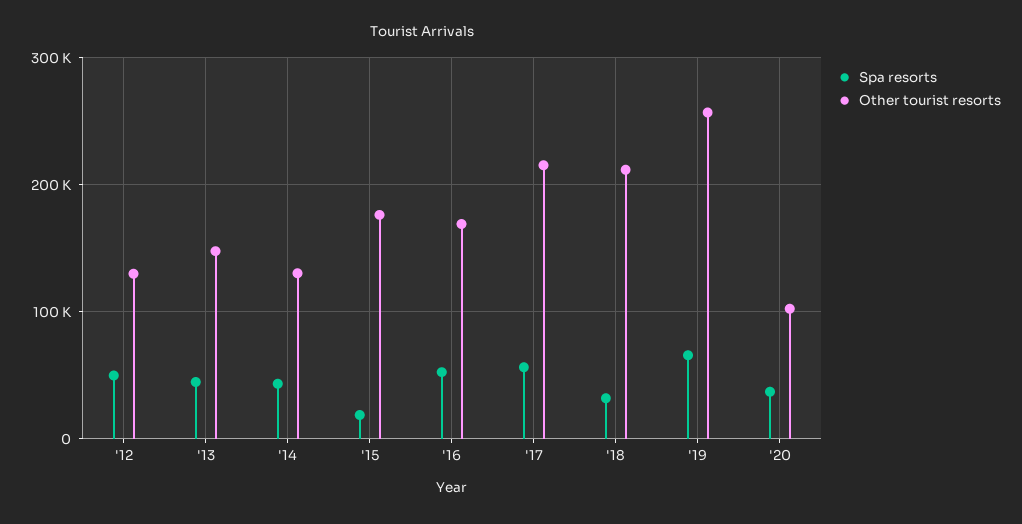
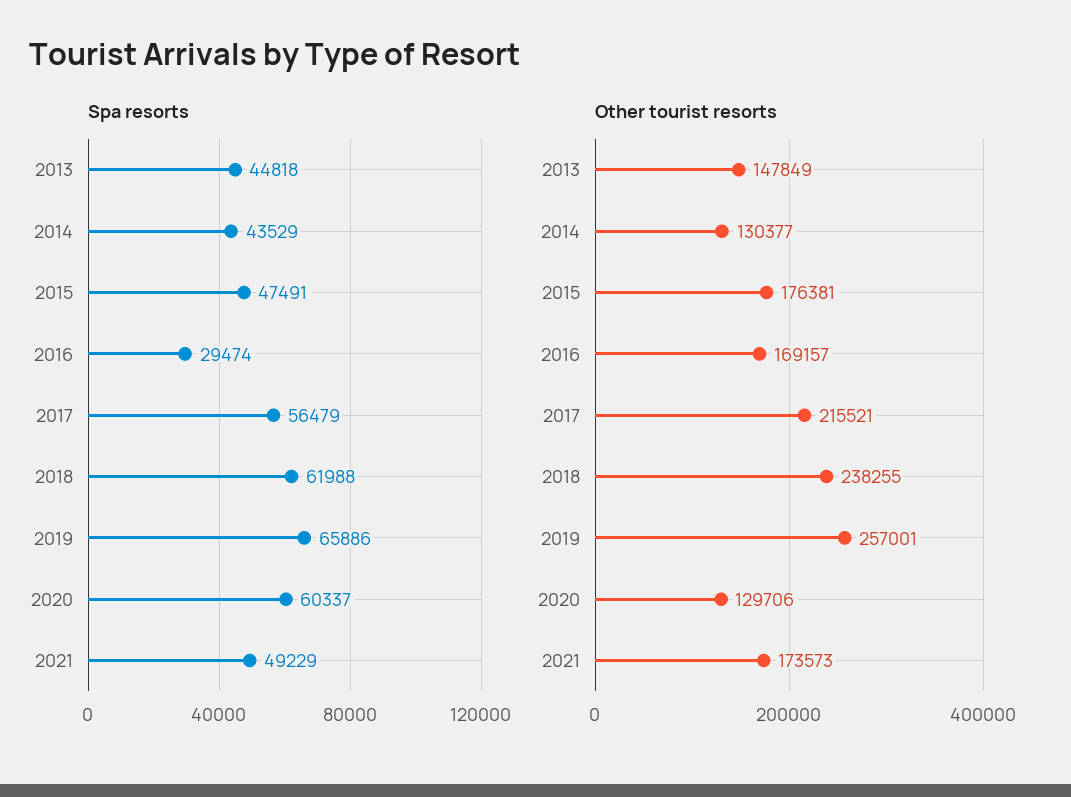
Spa resorts, '12: 50000 -> none
Other tourist resorts, '12: 130000 -> none
Spa resorts, '15: 20000 -> 47491
Spa resorts, '16: 50000 -> 29474
Spa resorts, '18: 30000 -> 61988
Other tourist resorts, '18: 210000 -> 238255
Spa resorts, '20: 40000 -> 60337
Other tourist resorts, '20: 100000 -> 129706
Spa resorts, 2021: none -> 49229
Other tourist resorts, 2021: none -> 173573

